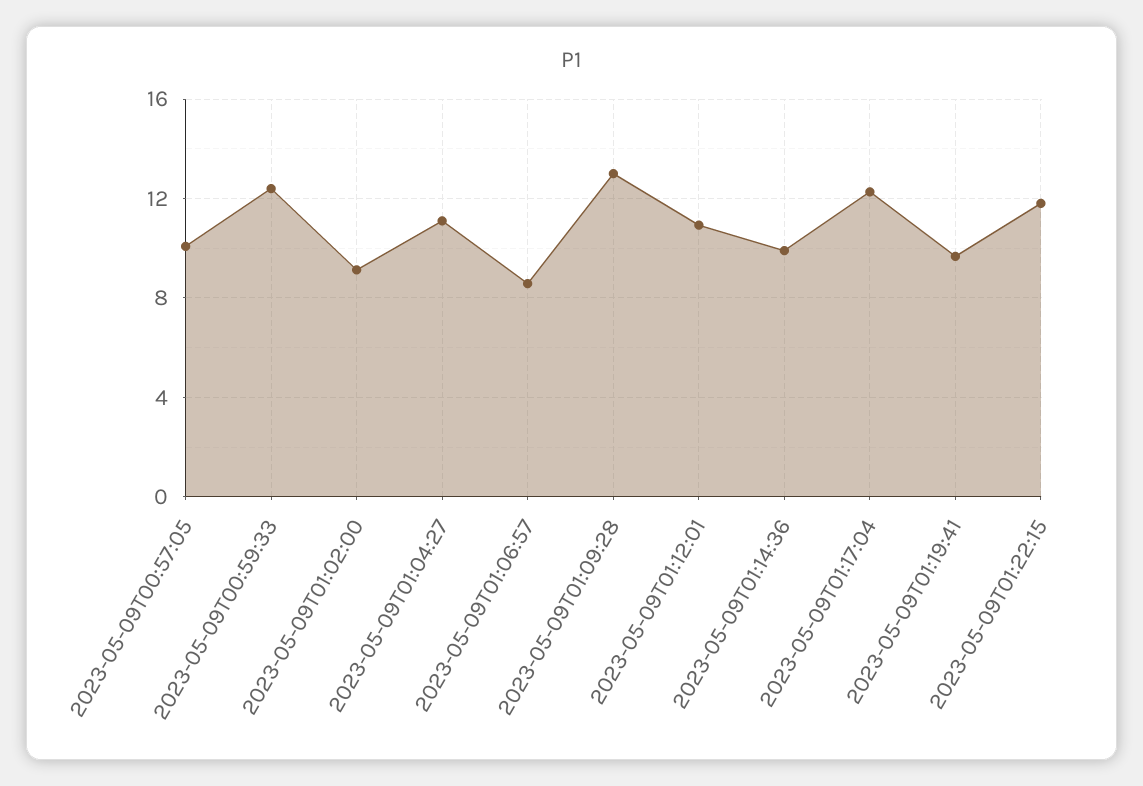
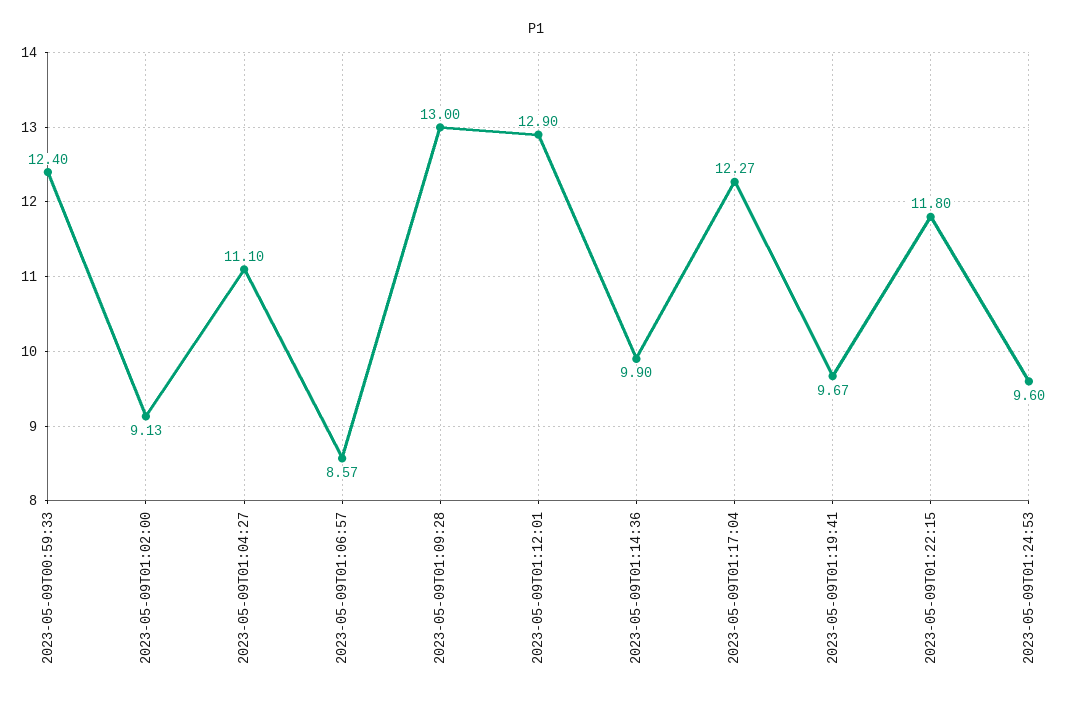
2023-05-09T00:57:05: 10 -> none
2023-05-09T01:12:01: 11 -> 12.9
2023-05-09T01:24:53: none -> 9.6

